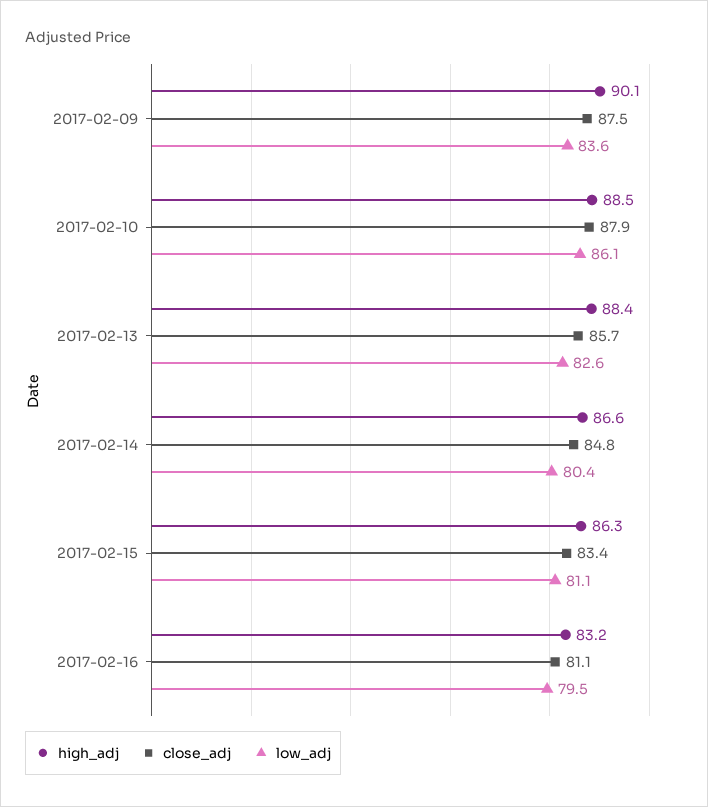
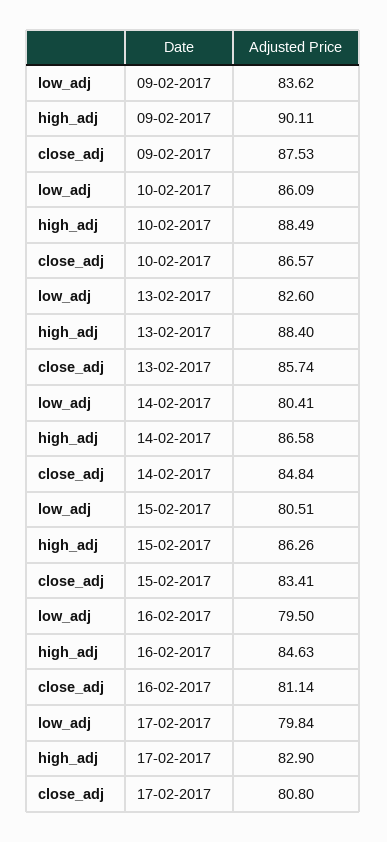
close_adj, 2017-02-10: 87.9 -> 86.57
low_adj, 2017-02-15: 81.1 -> 80.51
high_adj, 2017-02-16: 83.2 -> 84.63
low_adj, 17-02-2017: none -> 79.84
high_adj, 17-02-2017: none -> 82.9
close_adj, 17-02-2017: none -> 80.8

